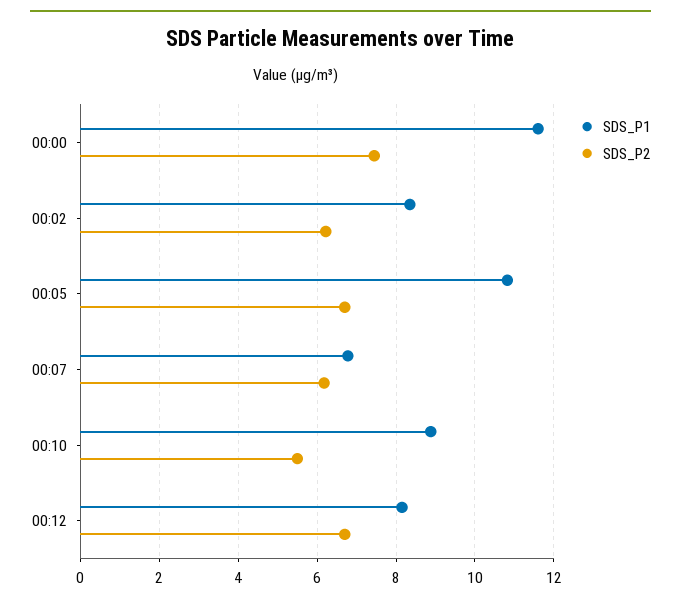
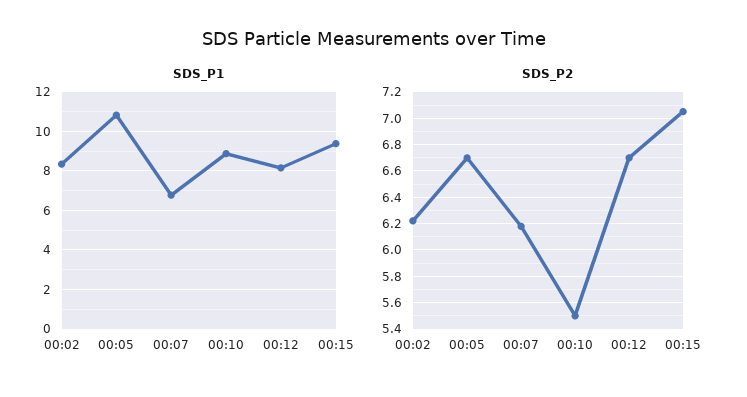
SDS_P1, 00:00: 11.6 -> none
SDS_P2, 00:00: 7.4 -> none
SDS_P1, 00:15: none -> 9.5
SDS_P2, 00:15: none -> 7.05

